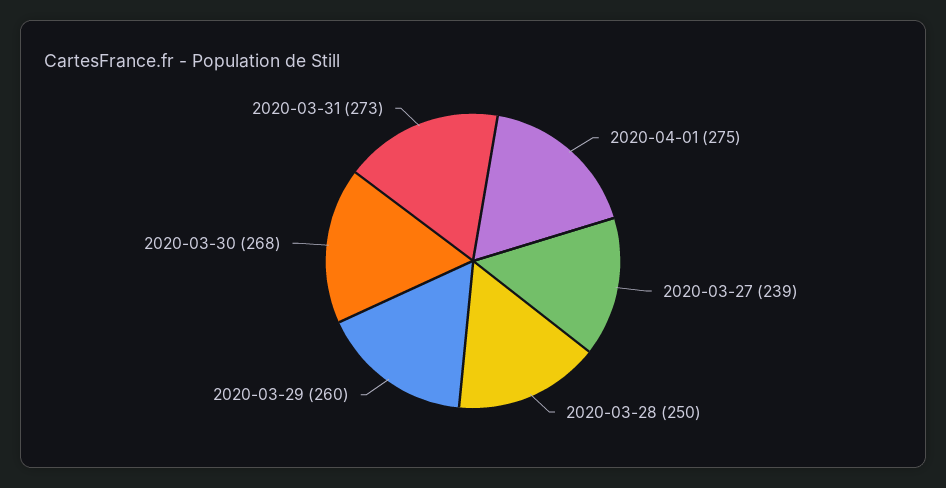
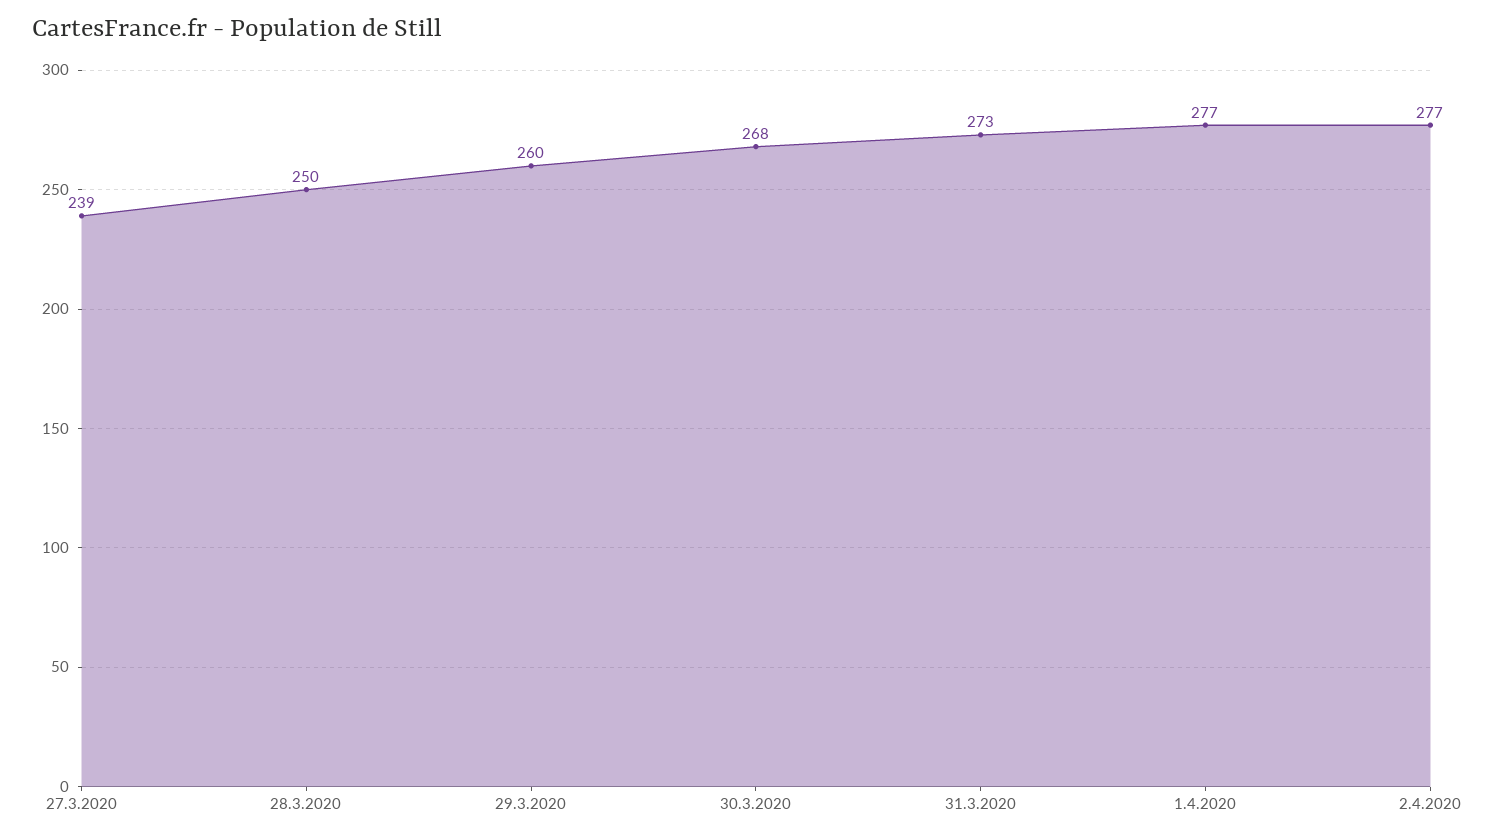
2020-04-01: 275 -> 277
2.4.2020: none -> 277

